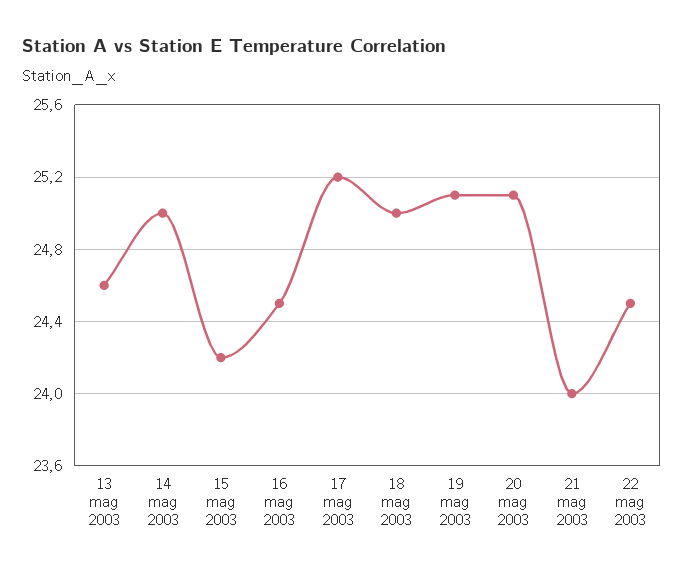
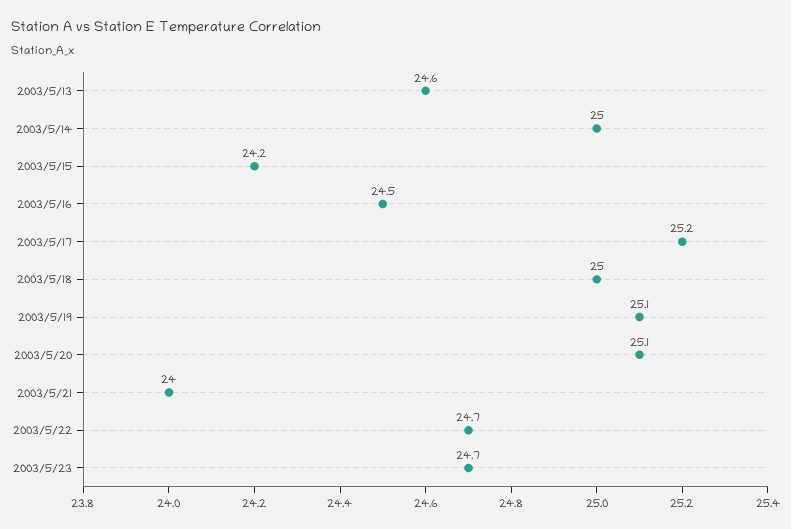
22 mag 2003: 24.5 -> 24.7
2003/5/23: none -> 24.7

